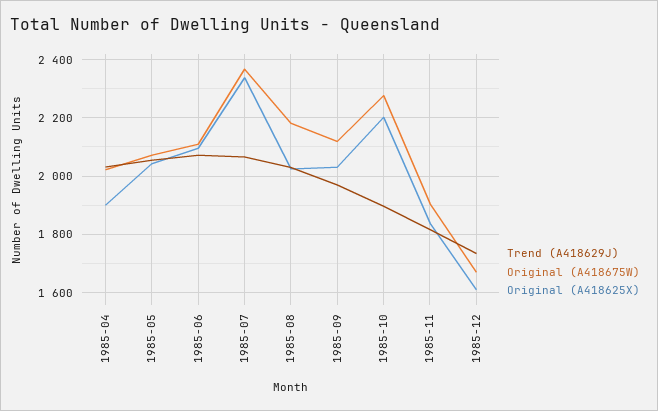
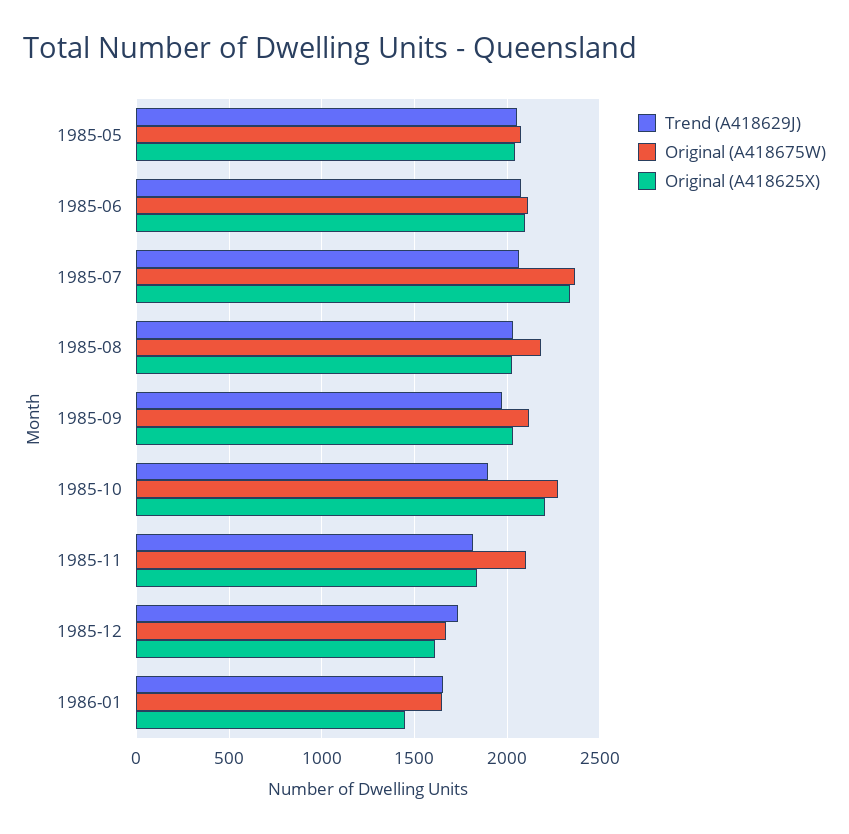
Trend (A418629J), 1985-04: 2025 -> none
Original (A418675W), 1985-04: 2025 -> none
Original (A418625X), 1985-04: 1900 -> none
Original (A418675W), 1985-11: 1900 -> 2100
Trend (A418629J), 1986-01: none -> 1650
Original (A418675W), 1986-01: none -> 1650
Original (A418625X), 1986-01: none -> 1450

